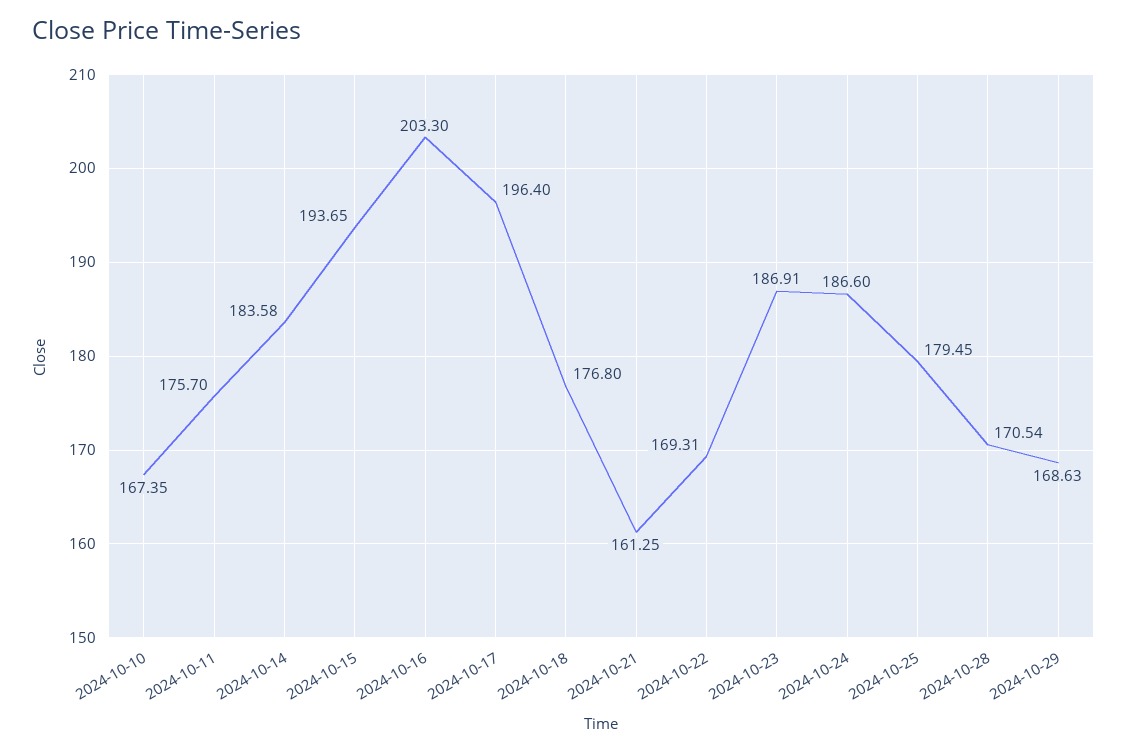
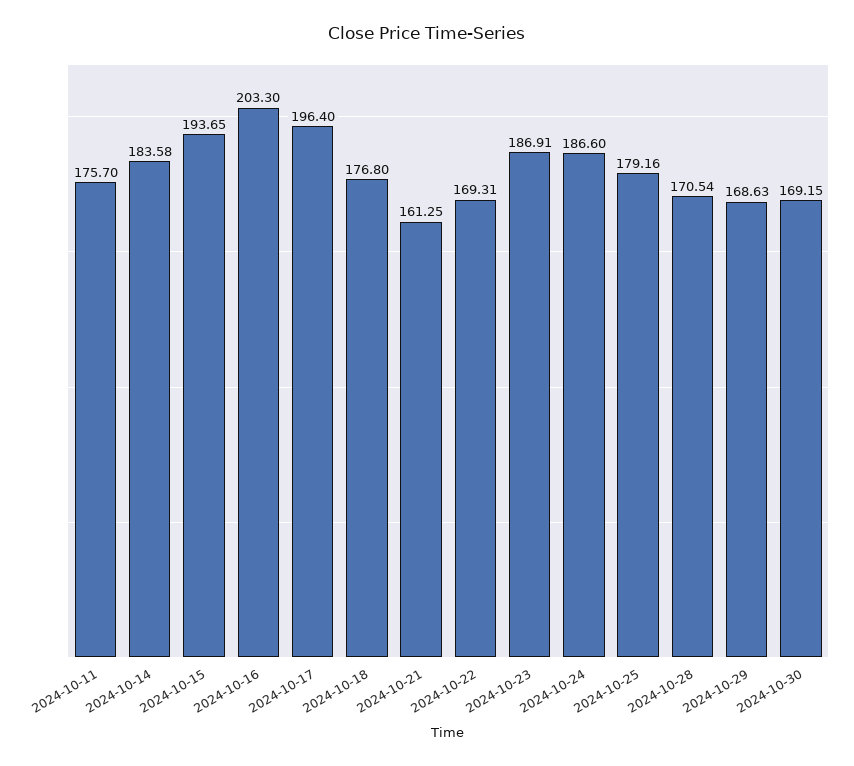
2024-10-10: 167.35 -> none
2024-10-25: 179.45 -> 179.16
2024-10-30: none -> 169.15

